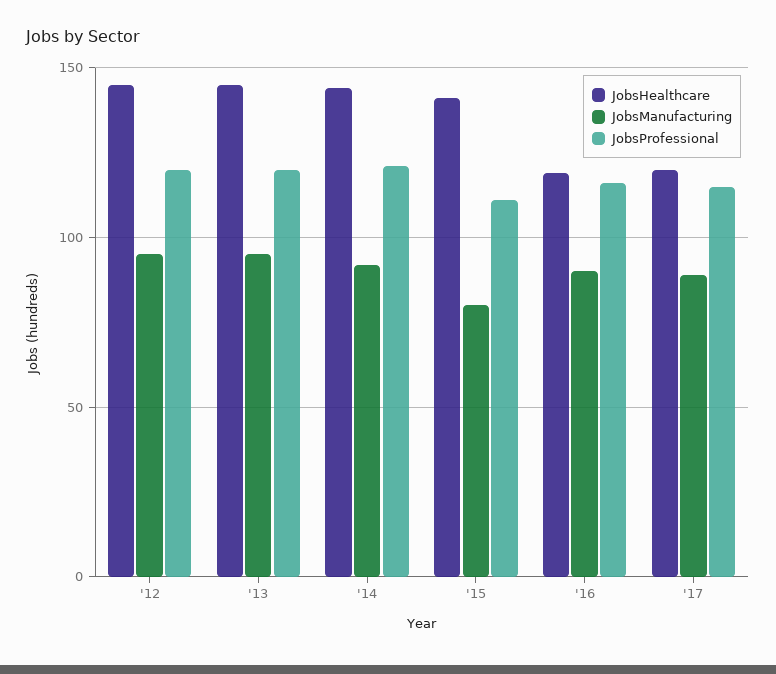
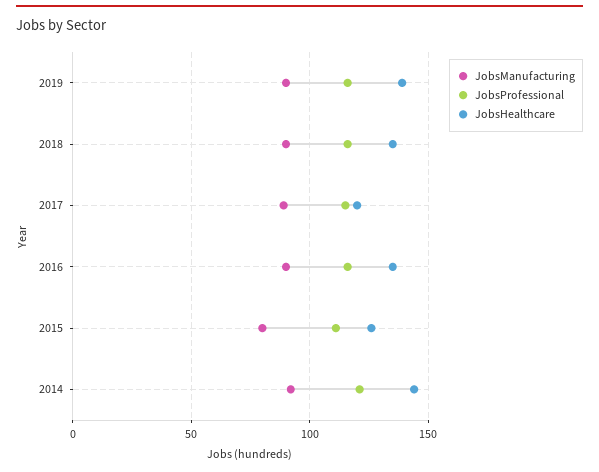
JobsHealthcare, '12: 145 -> none
JobsManufacturing, '12: 95 -> none
JobsProfessional, '12: 120 -> none
JobsHealthcare, '13: 145 -> none
JobsManufacturing, '13: 95 -> none
JobsProfessional, '13: 120 -> none
JobsHealthcare, '15: 140 -> 125
JobsHealthcare, '16: 120 -> 135
JobsManufacturing, 2019: none -> 90
JobsProfessional, 2019: none -> 115
JobsHealthcare, 2019: none -> 140
JobsManufacturing, 2018: none -> 90
JobsProfessional, 2018: none -> 115
JobsHealthcare, 2018: none -> 135

